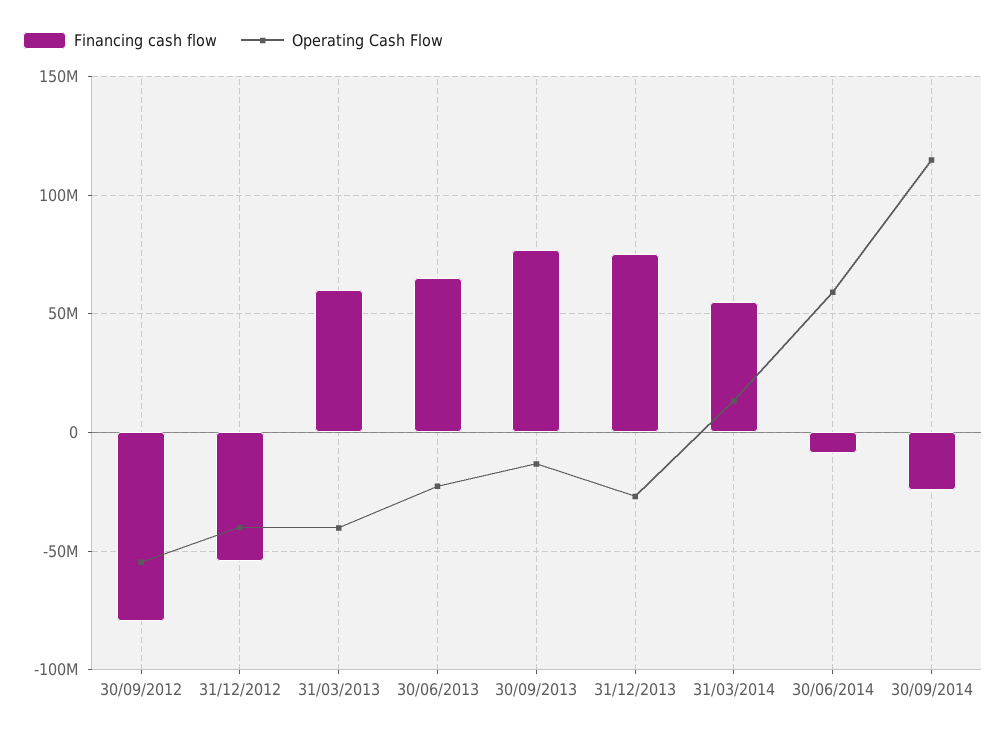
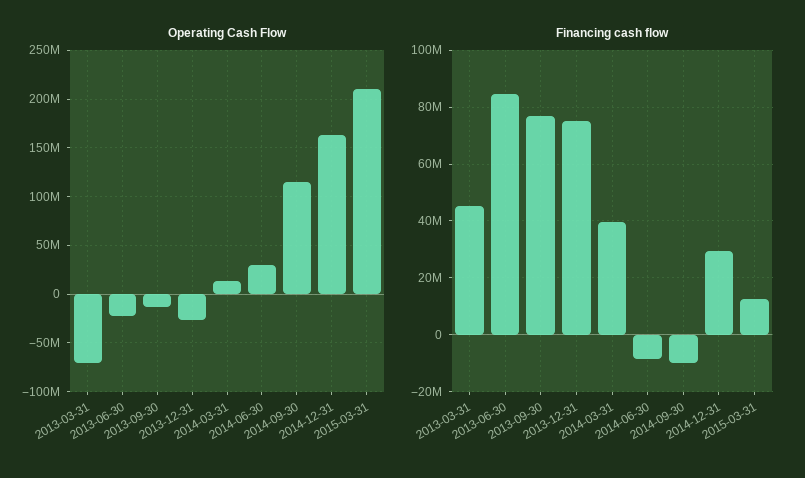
Financing cash flow, 30/09/2012: -80000000 -> none
Operating Cash Flow, 30/09/2012: -55000000 -> none
Financing cash flow, 31/12/2012: -55000000 -> none
Operating Cash Flow, 31/12/2012: -40000000 -> none
Financing cash flow, 31/03/2013: 60000000 -> 45000000
Operating Cash Flow, 31/03/2013: -40000000 -> -70000000
Financing cash flow, 30/06/2013: 65000000 -> 85000000
Financing cash flow, 31/03/2014: 55000000 -> 40000000
Operating Cash Flow, 30/06/2014: 60000000 -> 30000000
Financing cash flow, 30/09/2014: -25000000 -> -10000000
Operating Cash Flow, 2014-12-31: none -> 160000000
Operating Cash Flow, 2015-03-31: none -> 210000000
Financing cash flow, 2014-12-31: none -> 30000000
Financing cash flow, 2015-03-31: none -> 12500000

